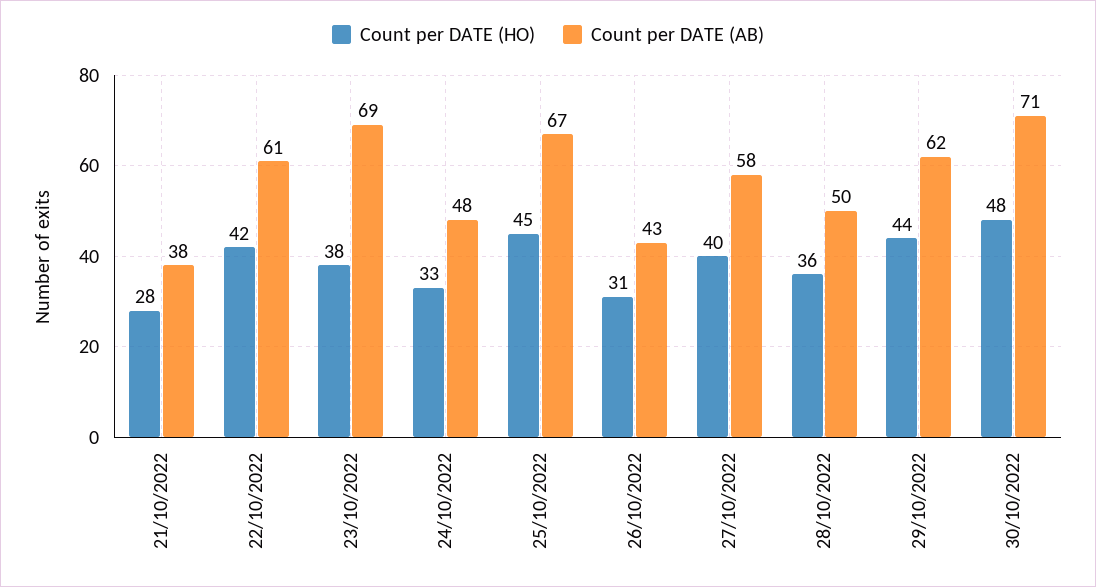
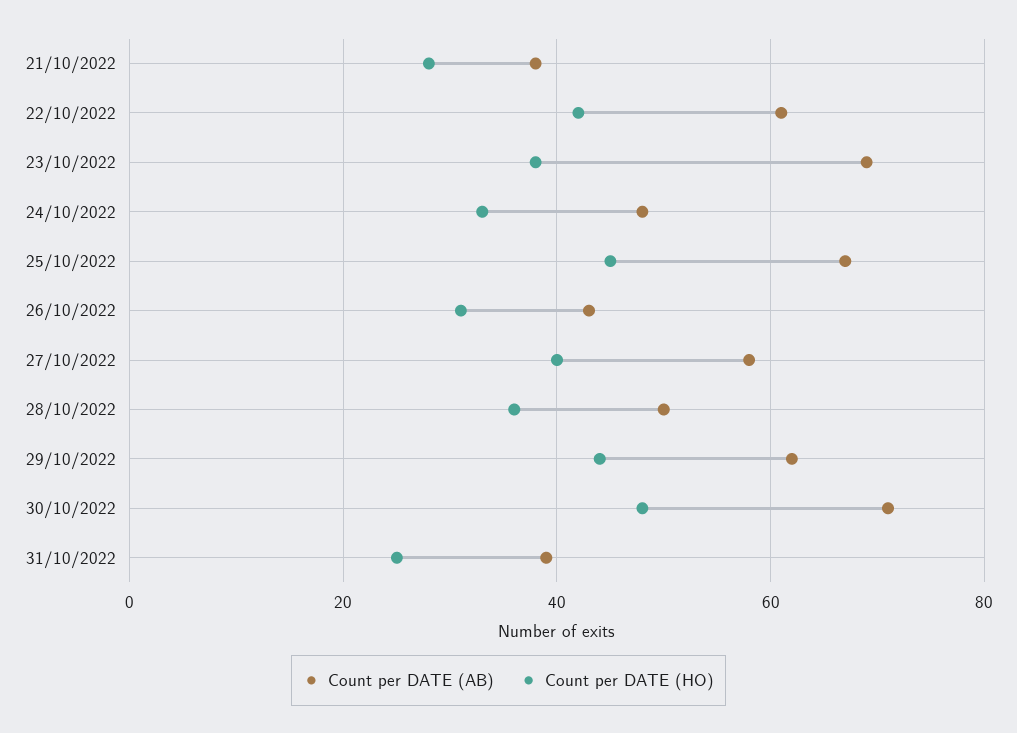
Count per DATE (AB), 31/10/2022: none -> 40
Count per DATE (HO), 31/10/2022: none -> 25

